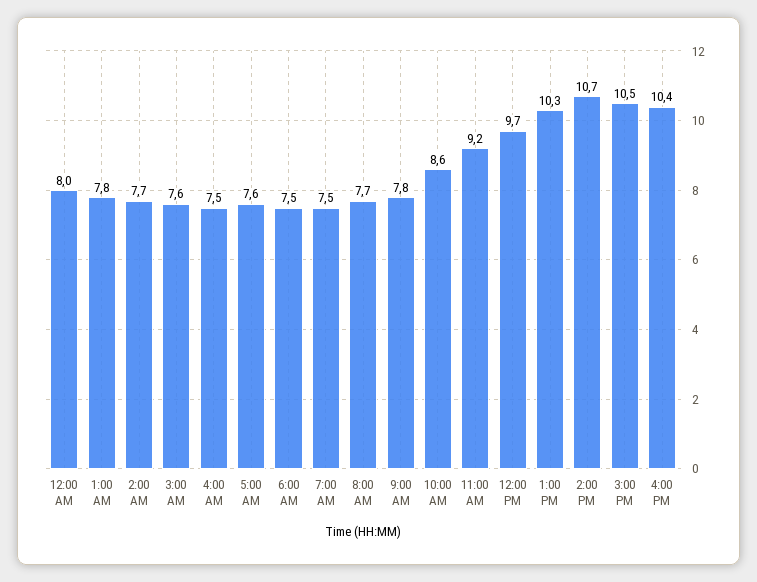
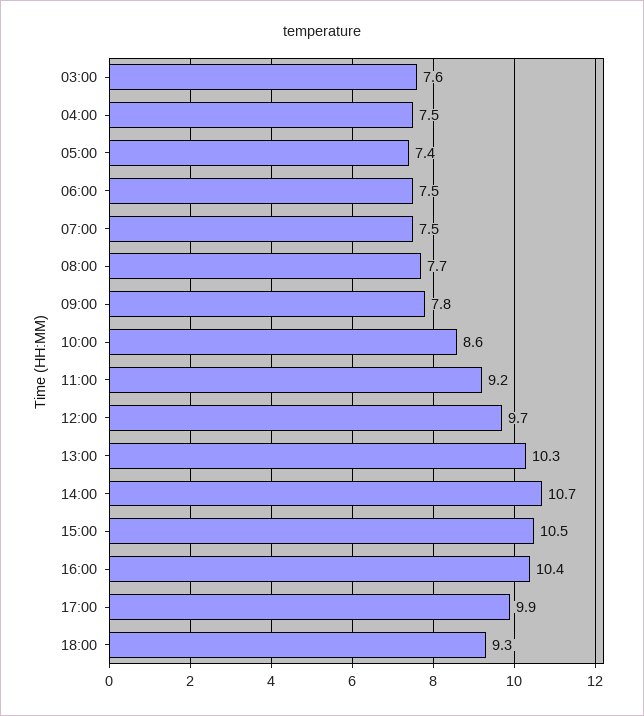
12:00 AM: 8 -> none
1:00 AM: 7.8 -> none
2:00 AM: 7.7 -> none
5:00 AM: 7.6 -> 7.4
17:00: none -> 9.9
18:00: none -> 9.3

